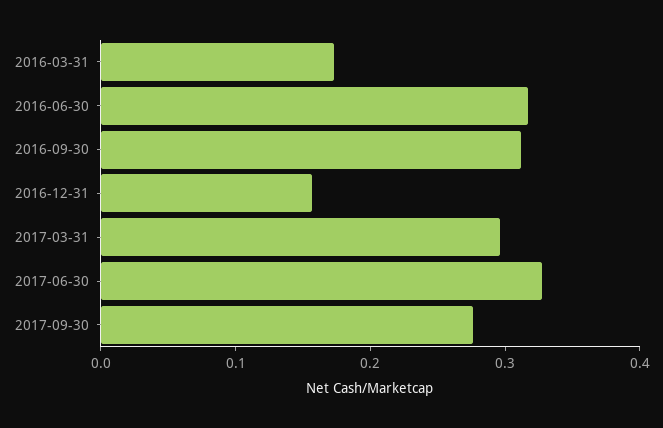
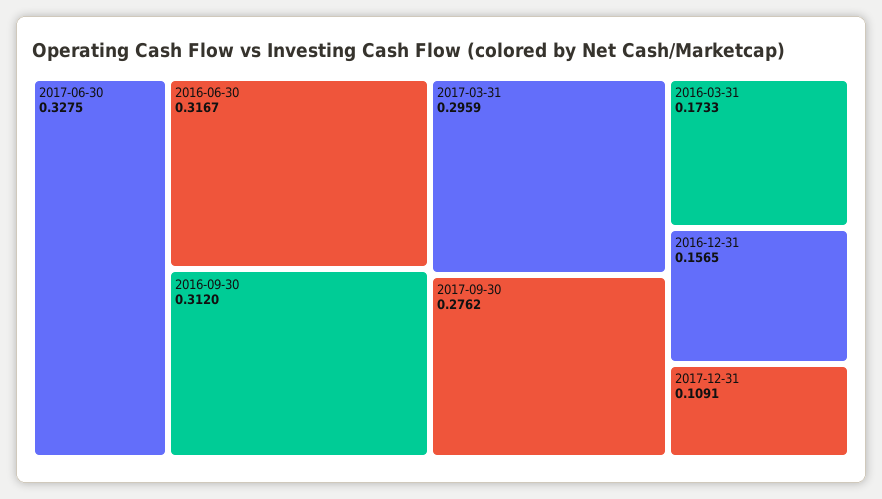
2017-12-31: none -> 0.1091

